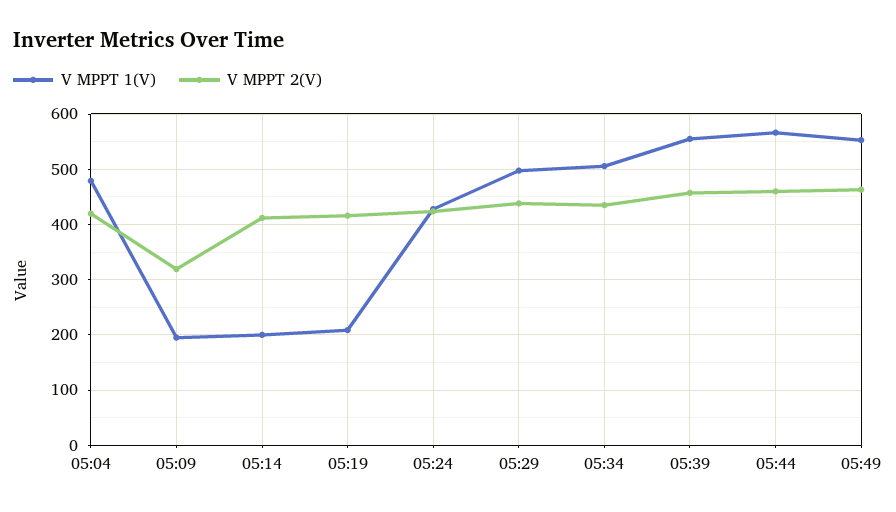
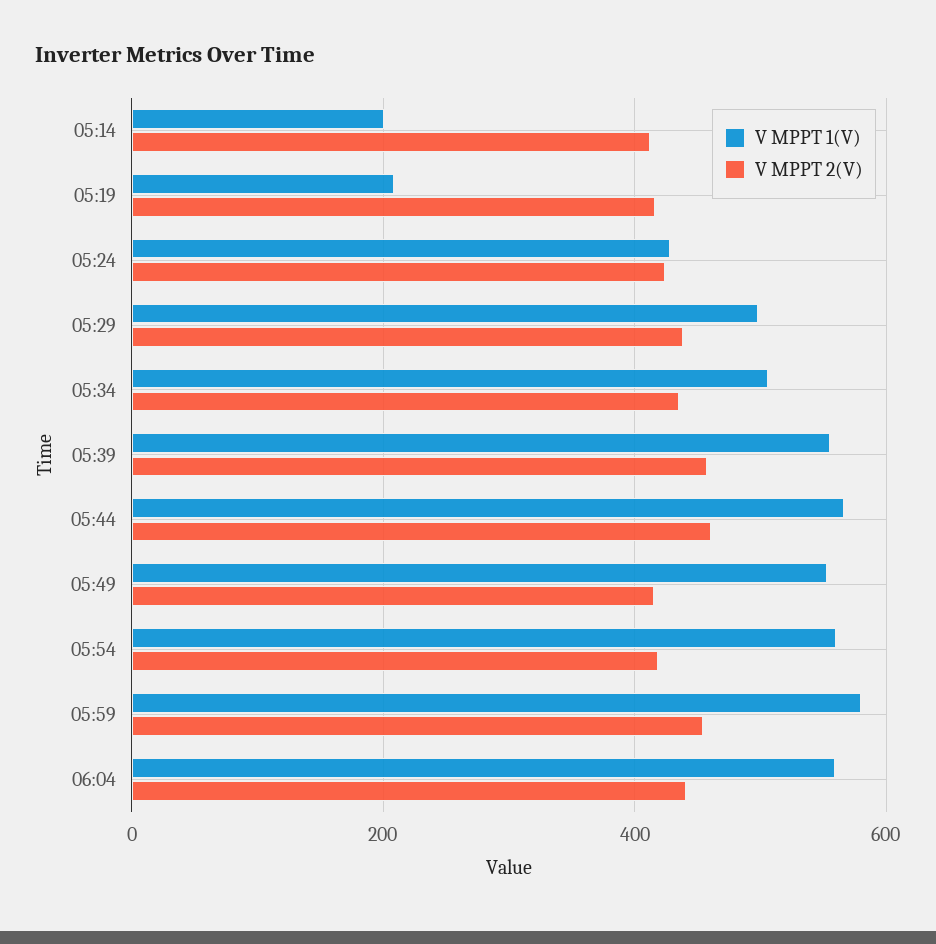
V MPPT 1(V), 05:04: 480 -> none
V MPPT 2(V), 05:04: 420 -> none
V MPPT 1(V), 05:09: 200 -> none
V MPPT 2(V), 05:09: 320 -> none
V MPPT 2(V), 05:49: 460 -> 420
V MPPT 1(V), 05:54: none -> 560
V MPPT 2(V), 05:54: none -> 420
V MPPT 1(V), 05:59: none -> 580
V MPPT 2(V), 05:59: none -> 460
V MPPT 1(V), 06:04: none -> 560
V MPPT 2(V), 06:04: none -> 440

